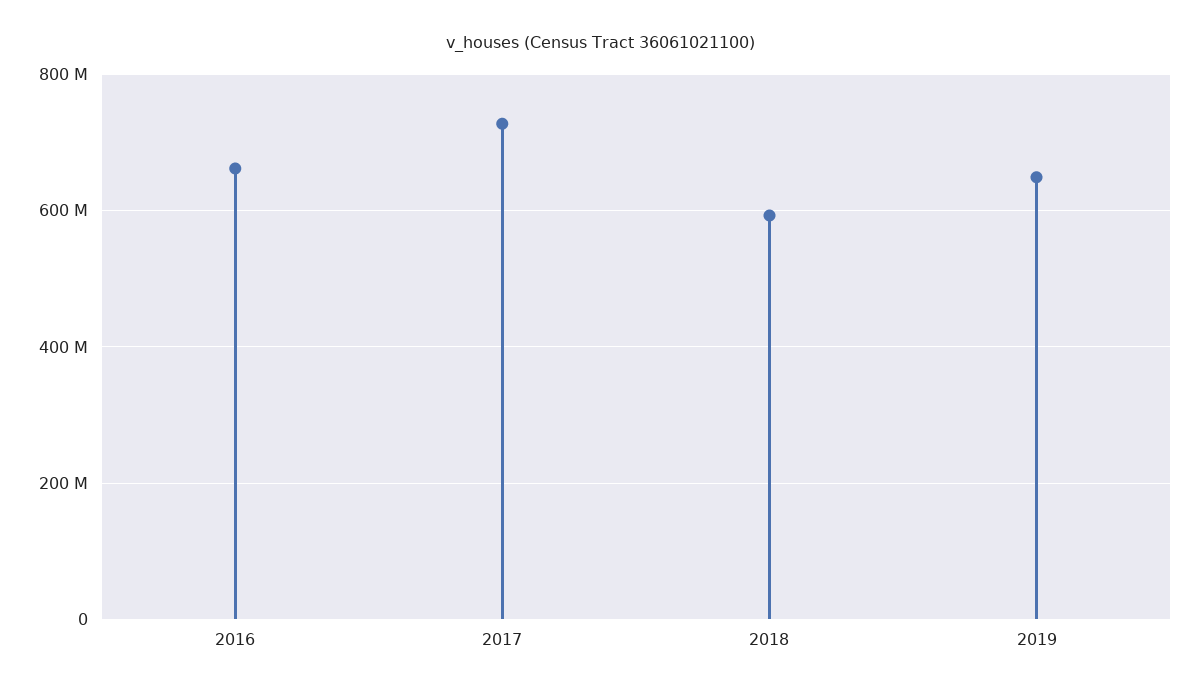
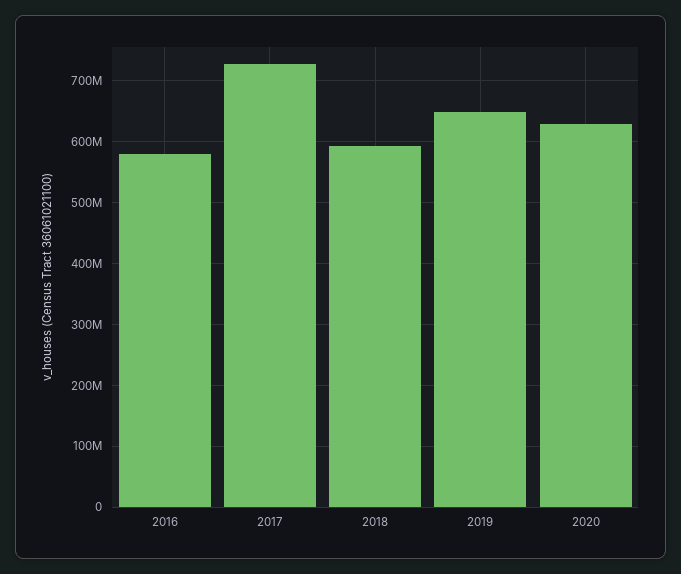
2016: 660000000 -> 580000000
2020: none -> 630000000

